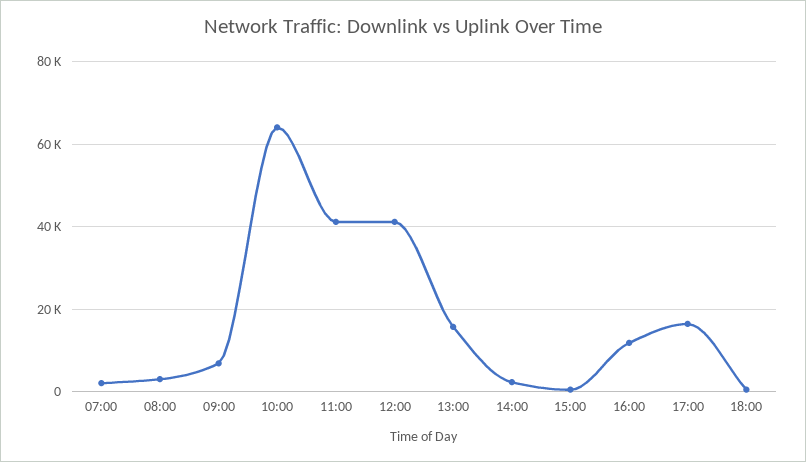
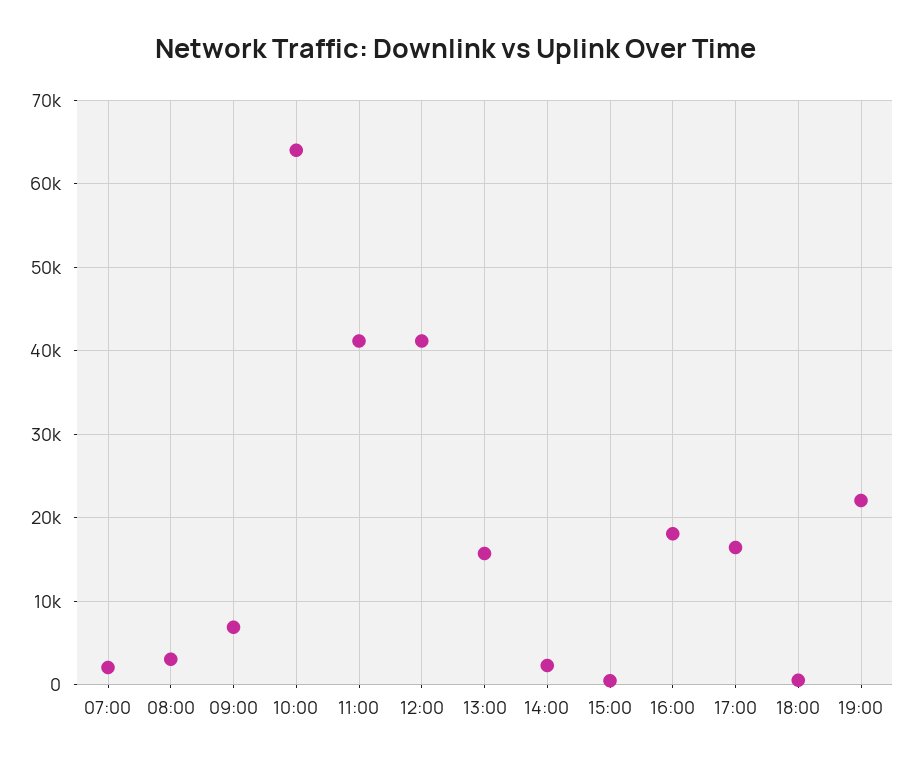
16:00: 12000 -> 18000
19:00: none -> 22000

